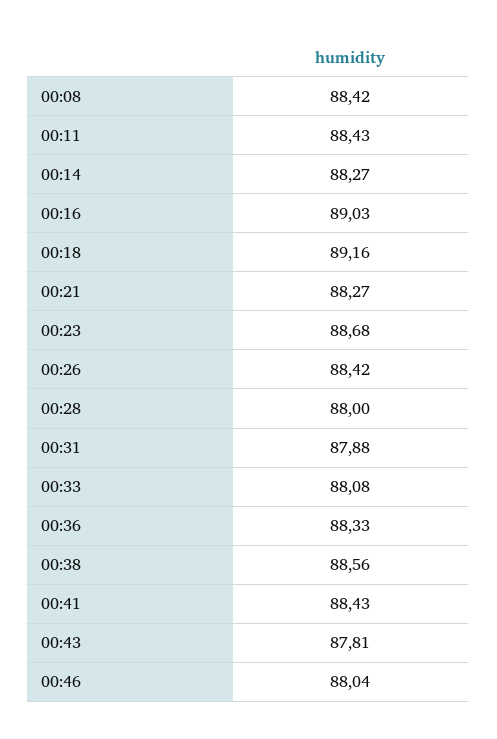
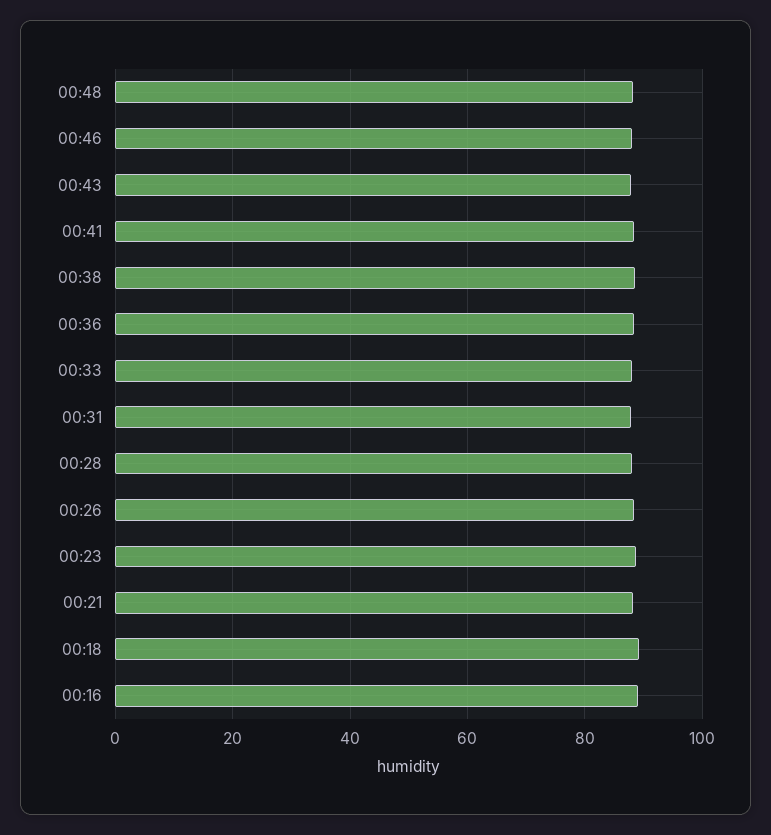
00:08: 88.42 -> none
00:11: 88.43 -> none
00:14: 88.27 -> none
00:48: none -> 88

